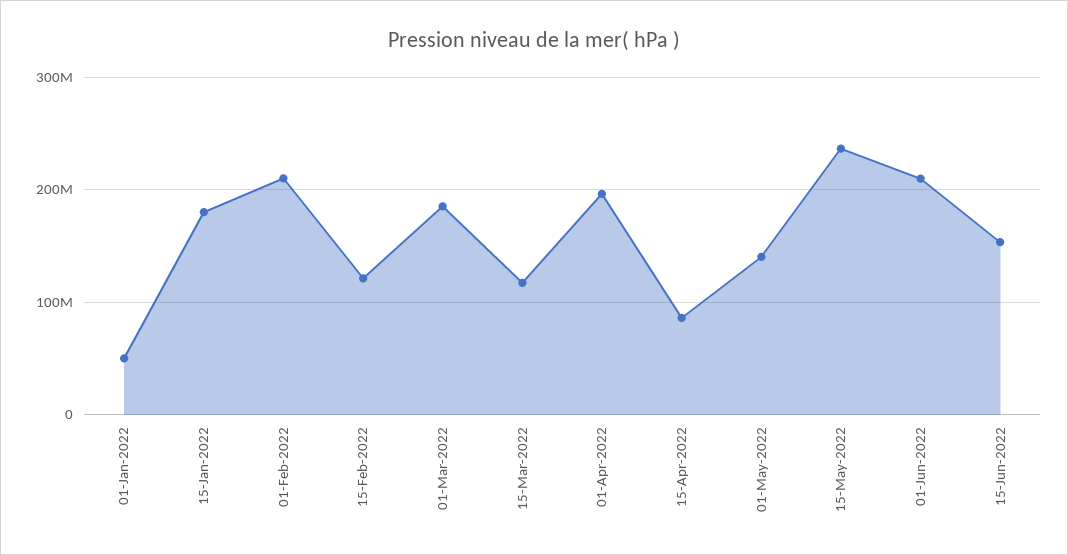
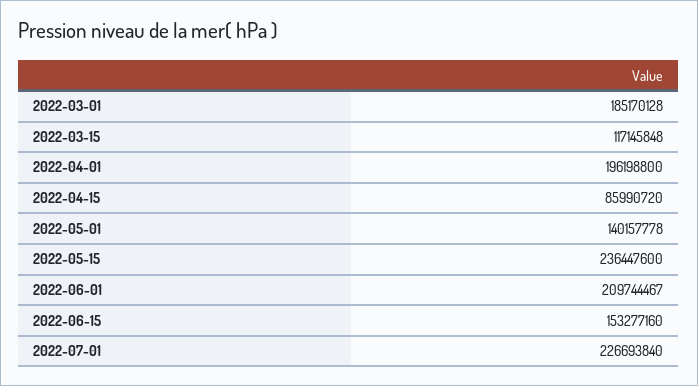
01-Jan-2022: 50000000 -> none
15-Jan-2022: 180000000 -> none
01-Feb-2022: 210000000 -> none
15-Feb-2022: 120000000 -> none
2022-07-01: none -> 226693840

